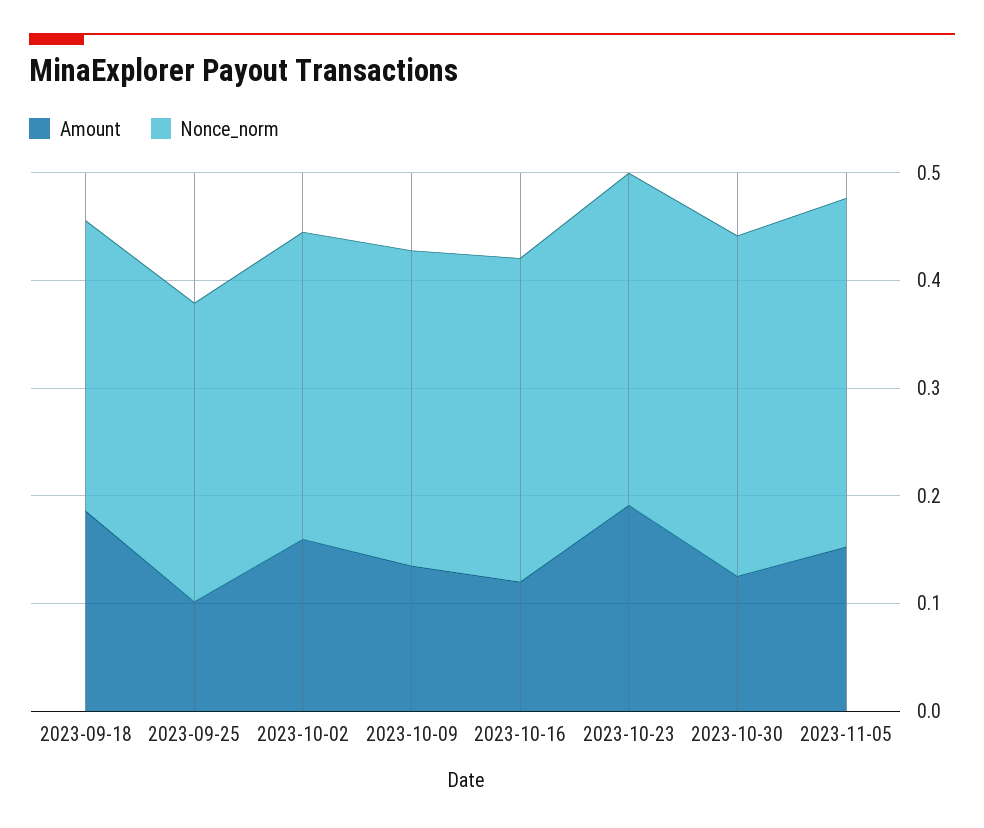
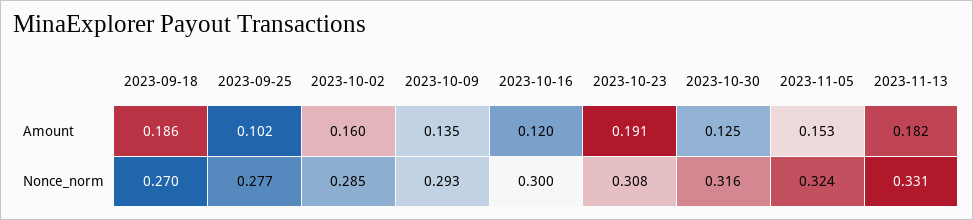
Amount, 2023-11-13: none -> 0.182
Nonce_norm, 2023-11-13: none -> 0.331

